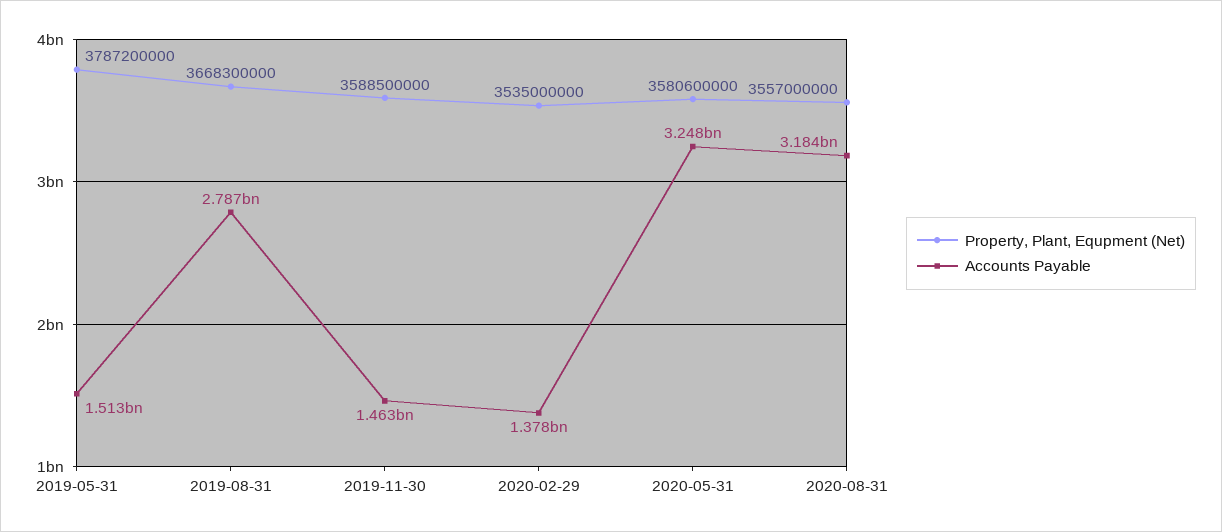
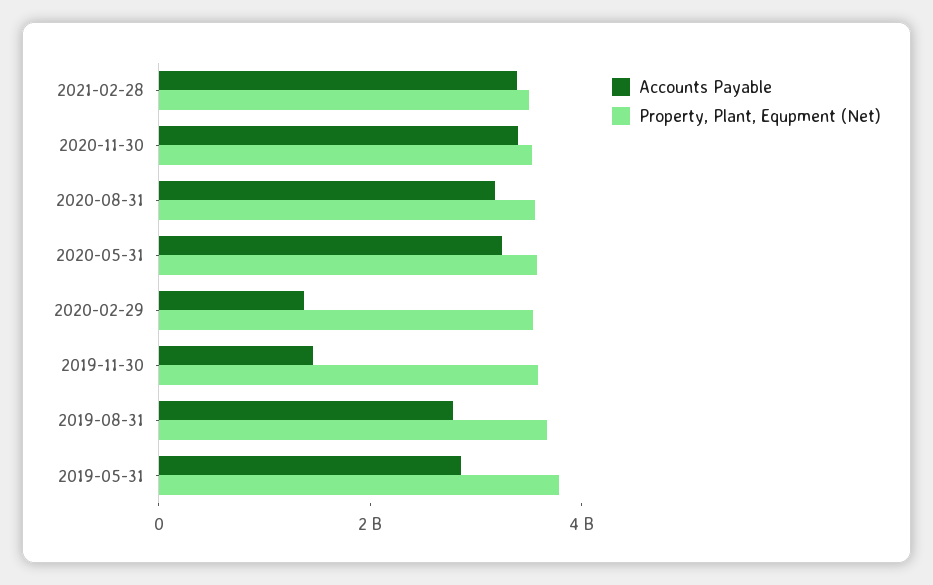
Accounts Payable, 2019-05-31: 1513000000 -> 3000000000
Accounts Payable, 2021-02-28: none -> 3500000000
Property, Plant, Equpment (Net), 2021-02-28: none -> 3500000000
Accounts Payable, 2020-11-30: none -> 3500000000
Property, Plant, Equpment (Net), 2020-11-30: none -> 3500000000

